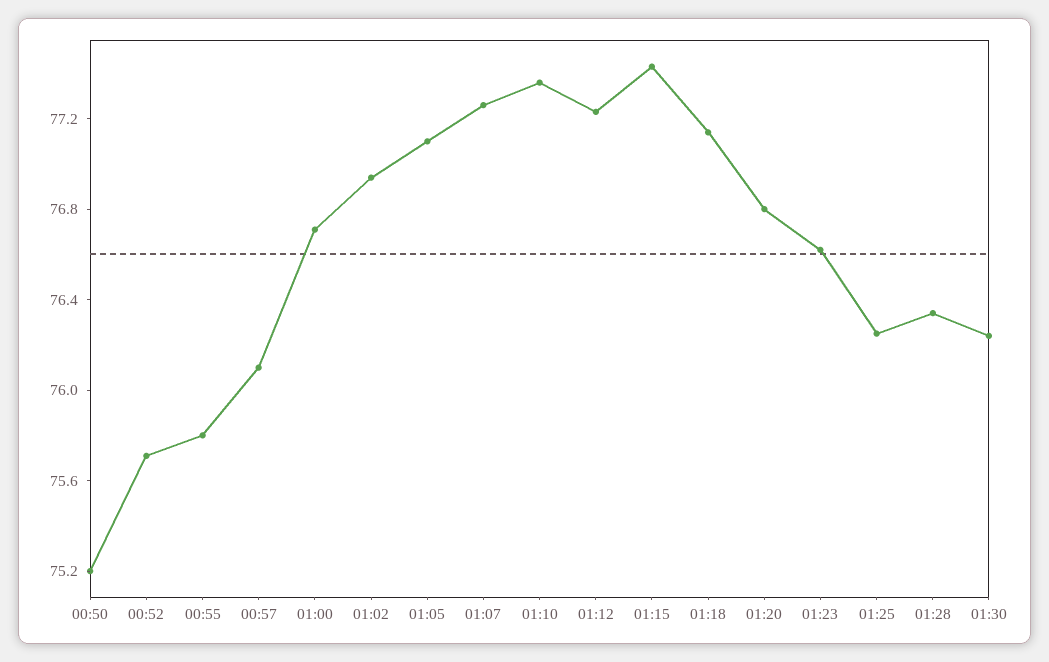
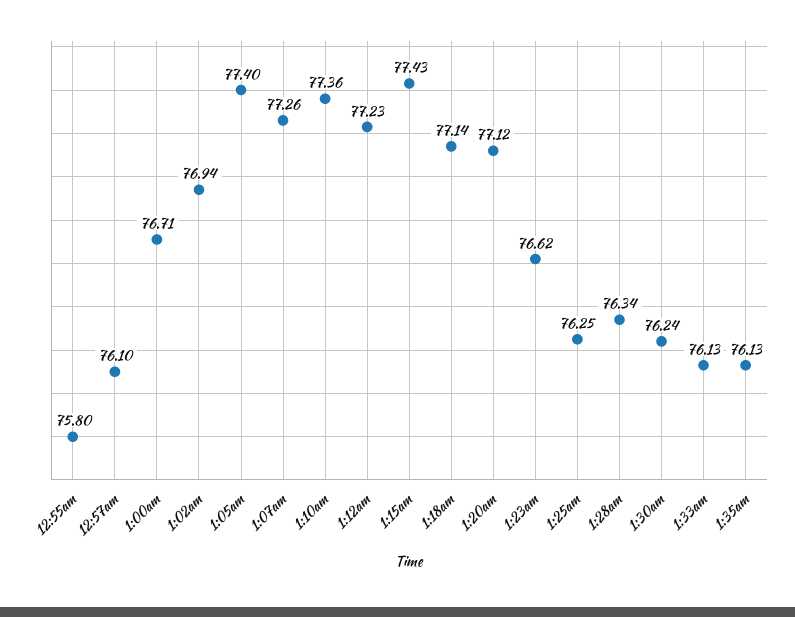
00:50: 75.2 -> none
00:52: 75.7 -> none
01:05: 77.1 -> 77.4
01:20: 76.8 -> 77.12
1:33am: none -> 76.13
1:35am: none -> 76.13

